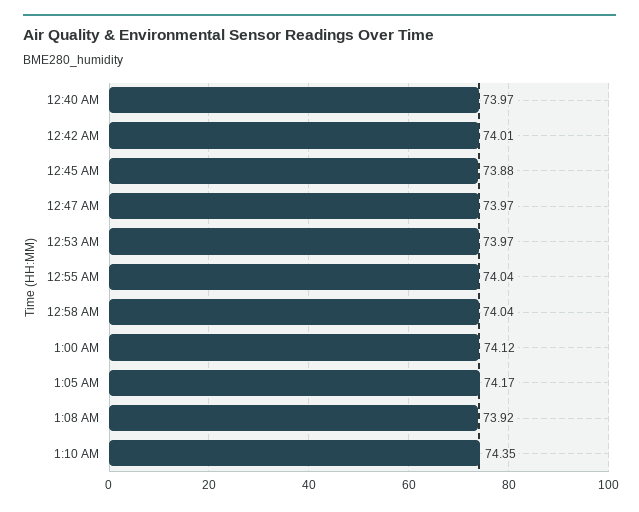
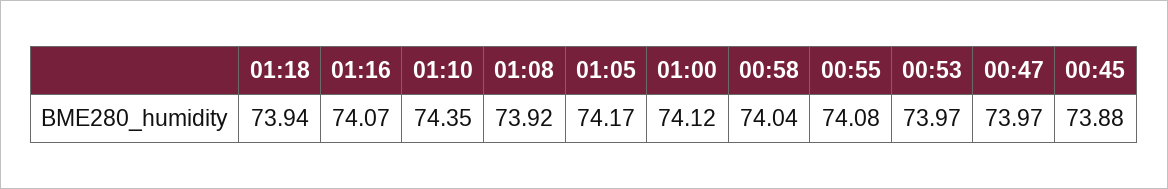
12:40 AM: 73.97 -> none
12:42 AM: 74.01 -> none
12:55 AM: 74.04 -> 74.08
01:18: none -> 73.94
01:16: none -> 74.07

